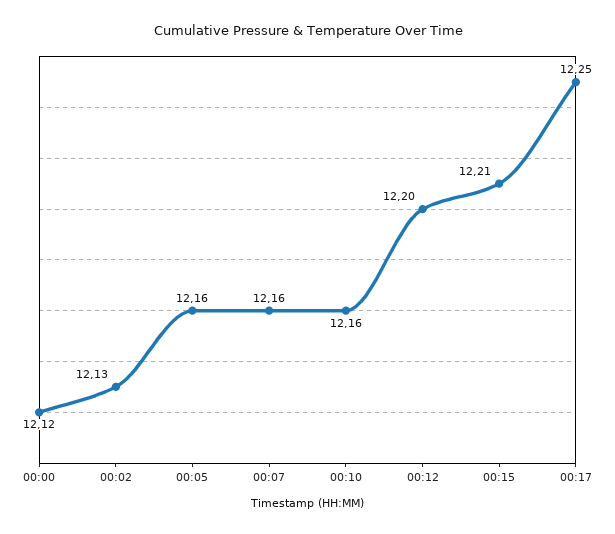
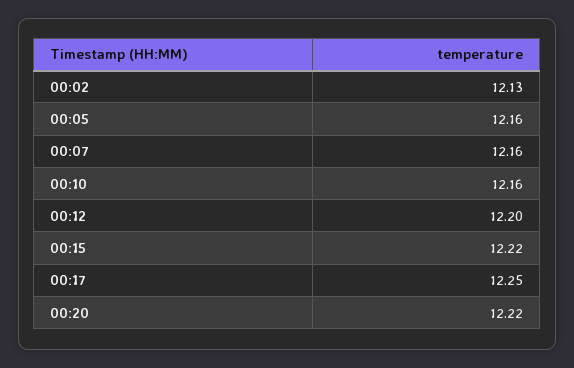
00:00: 12.12 -> none
00:15: 12.21 -> 12.22
00:20: none -> 12.22

